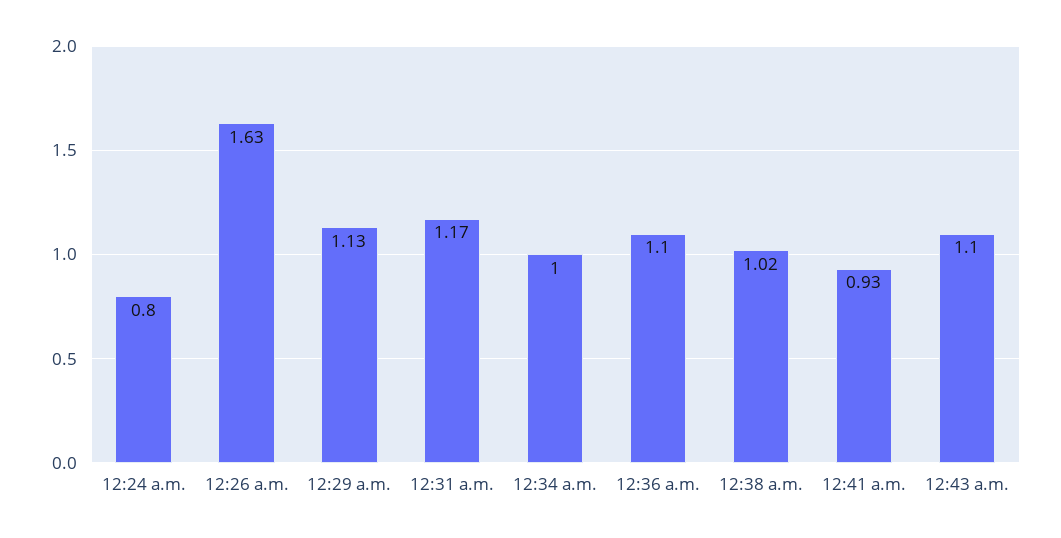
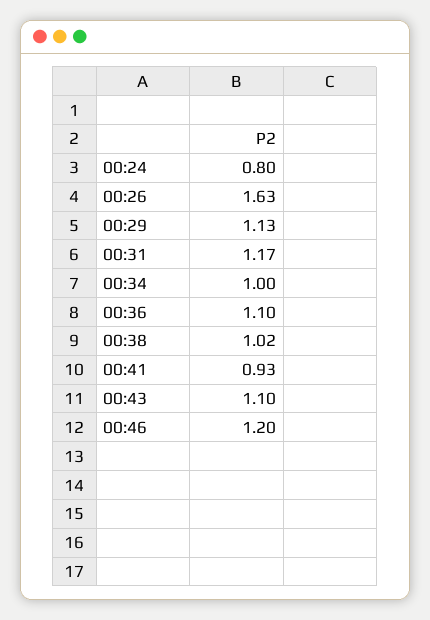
00:46: none -> 1.2

